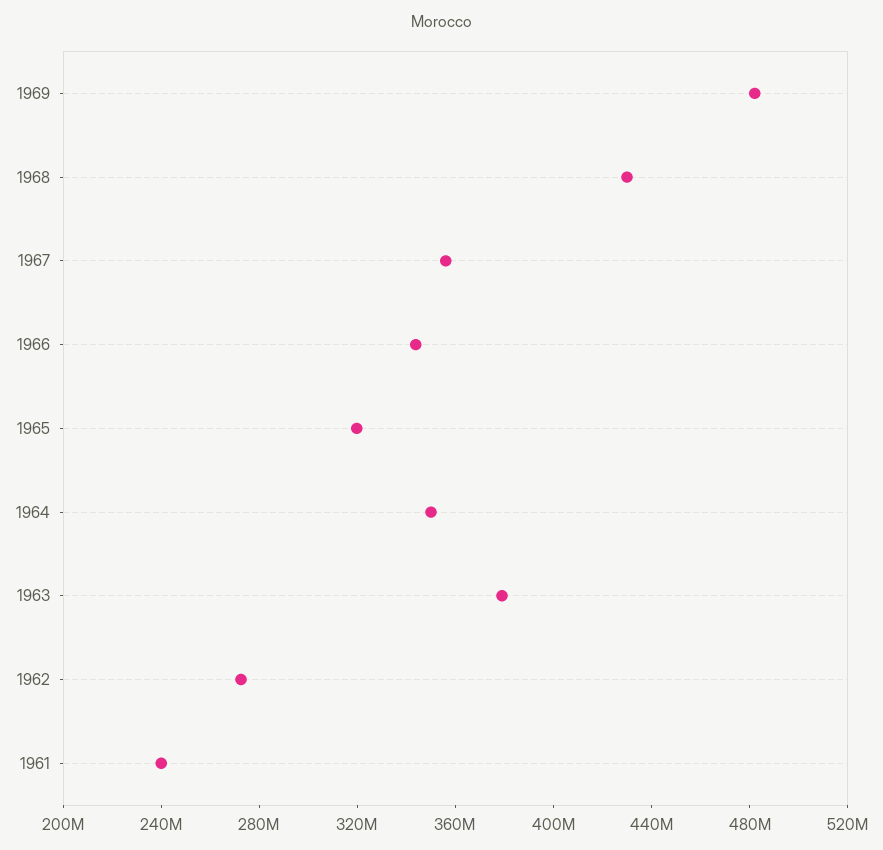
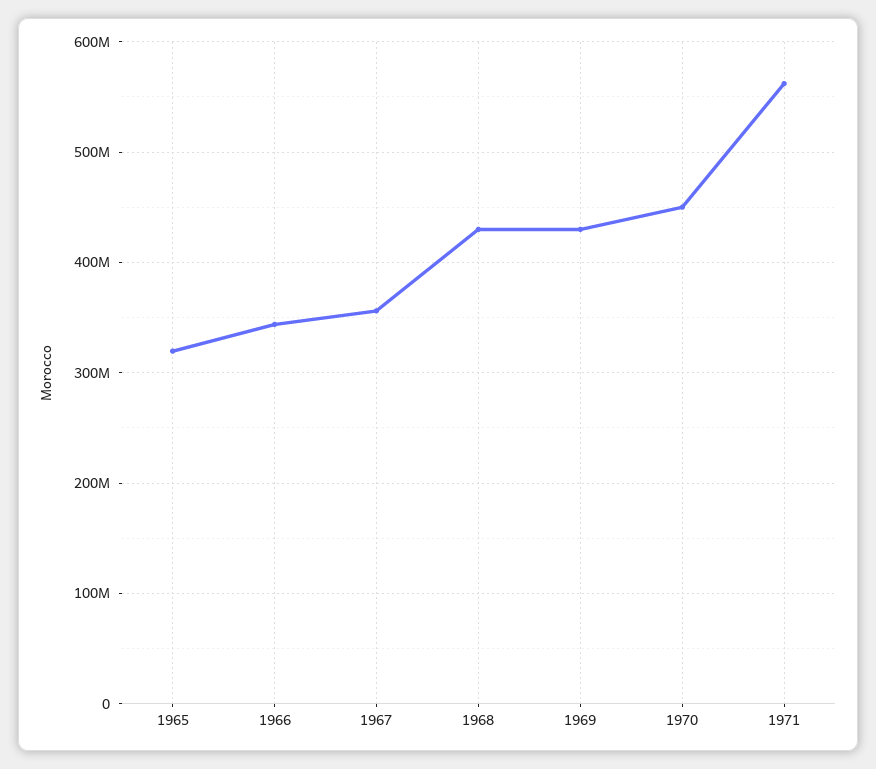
1969: 480000000 -> 430000000
1964: 350000000 -> none
1963: 380000000 -> none
1962: 270000000 -> none
1961: 240000000 -> none
1970: none -> 450000000
1971: none -> 560000000

